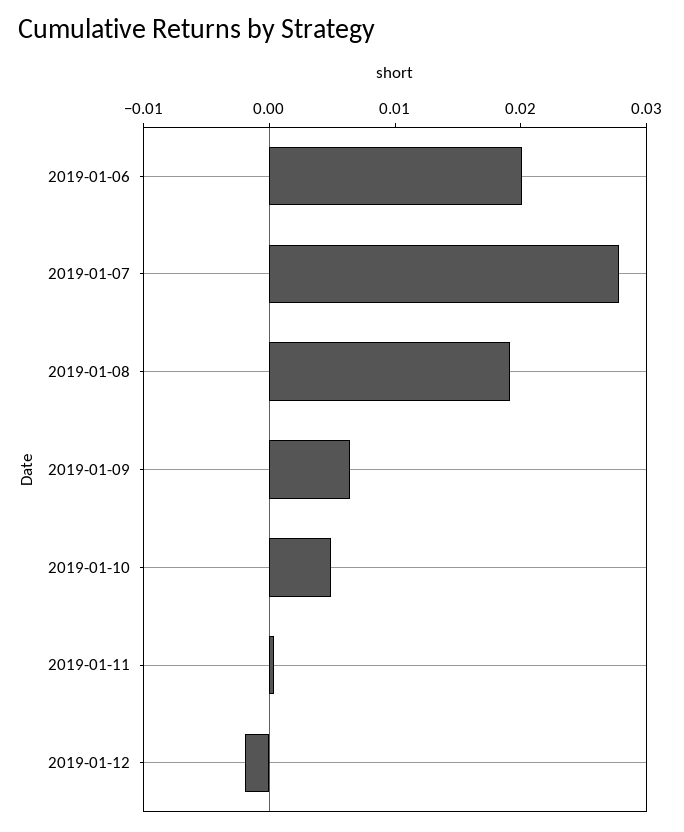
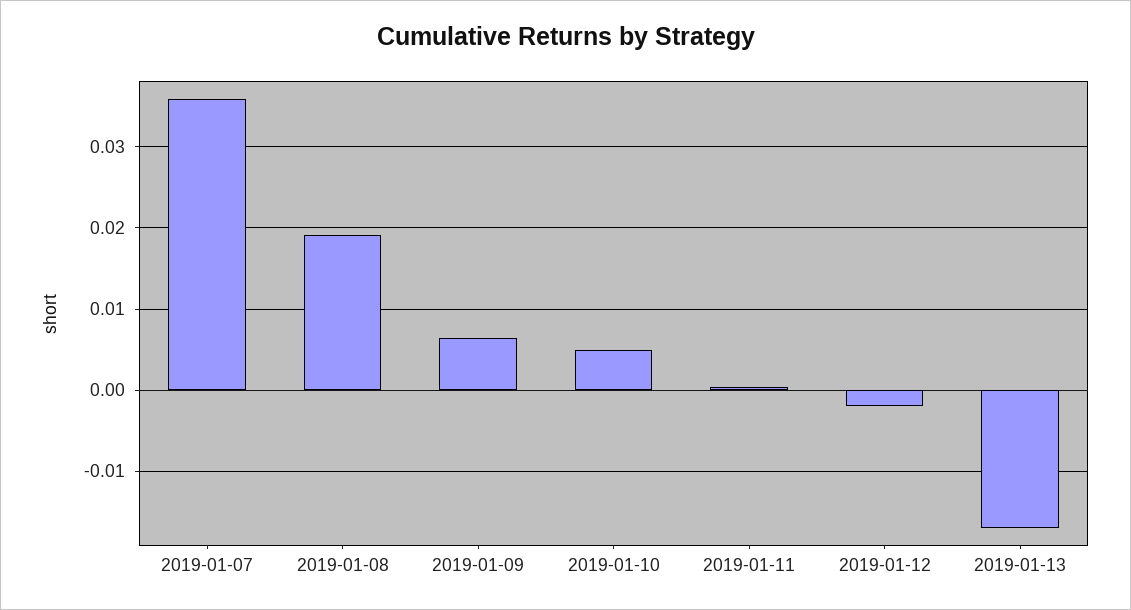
2019-01-06: 0.02 -> none
2019-01-07: 0.028 -> 0.036
2019-01-13: none -> -0.017

